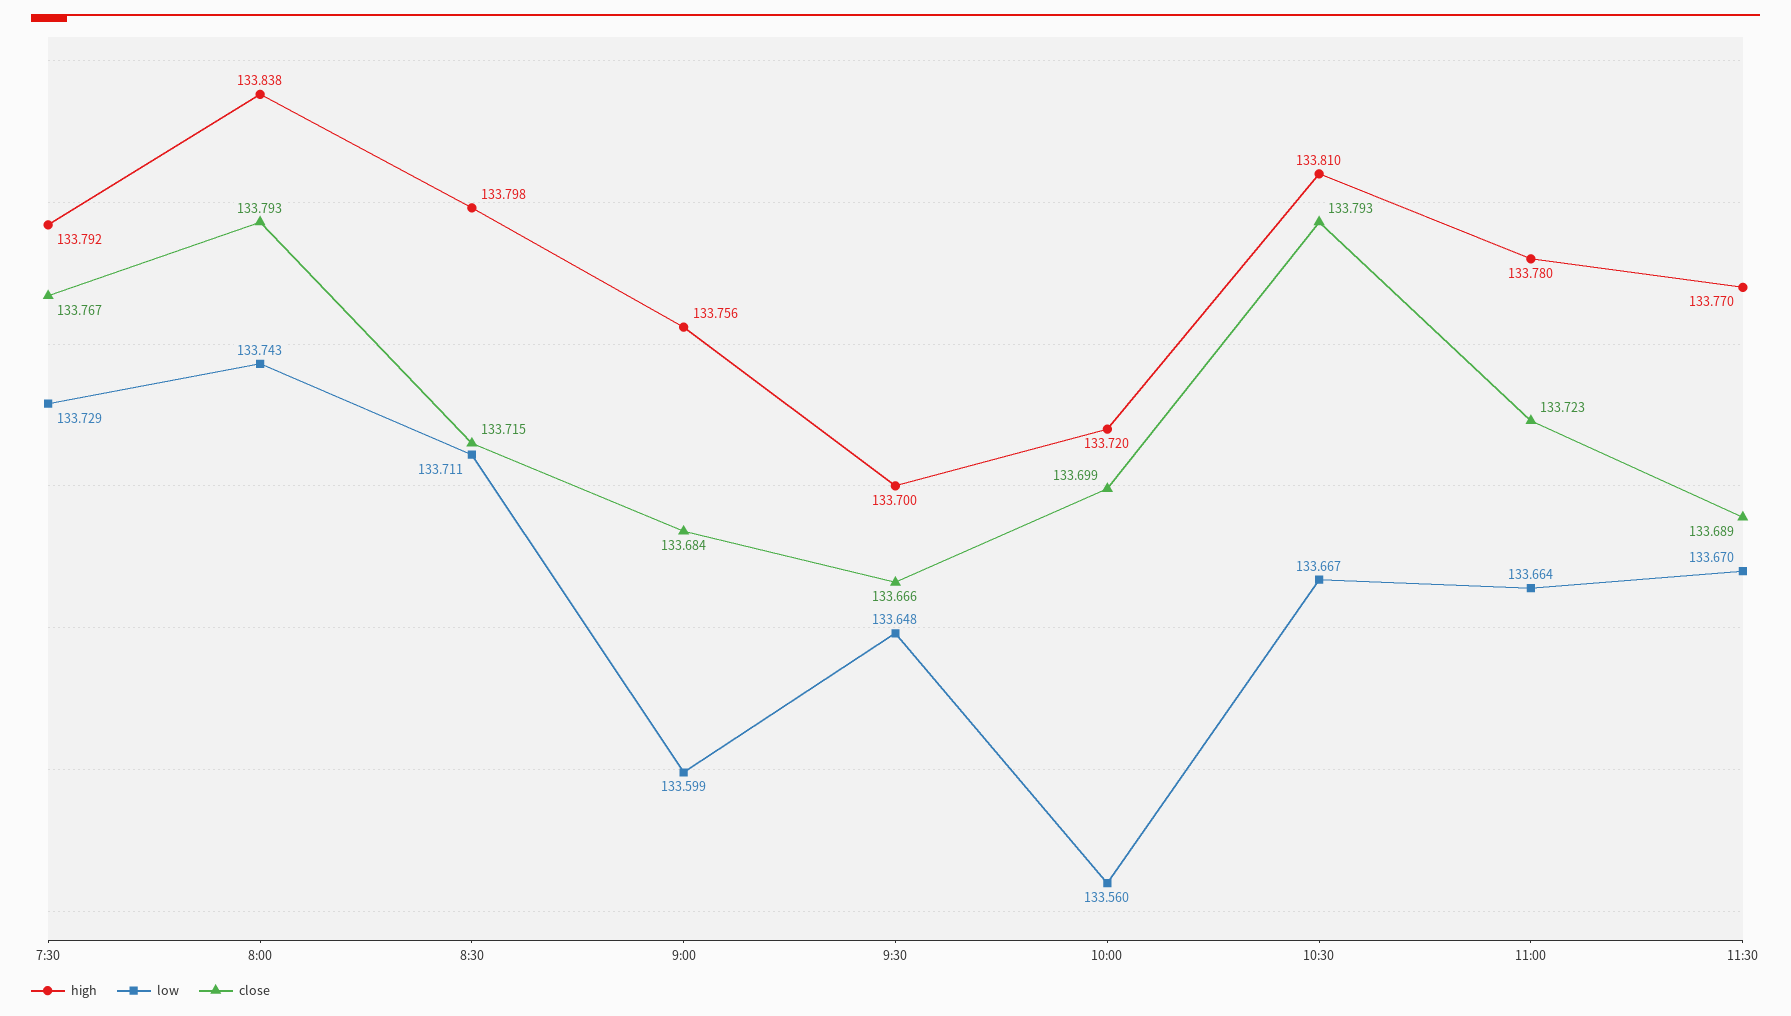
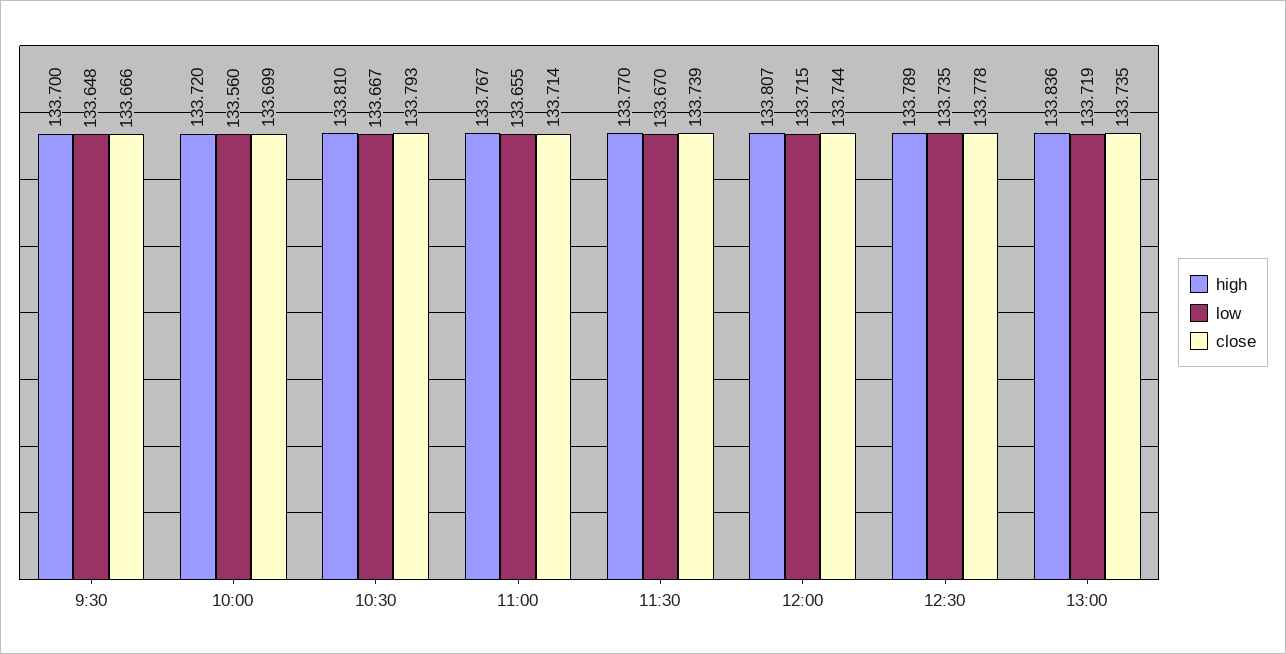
high, 7:30: 133.792 -> none
low, 7:30: 133.729 -> none
close, 7:30: 133.767 -> none
high, 8:00: 133.838 -> none
low, 8:00: 133.743 -> none
close, 8:00: 133.793 -> none
high, 8:30: 133.798 -> none
low, 8:30: 133.711 -> none
close, 8:30: 133.715 -> none
high, 9:00: 133.756 -> none
low, 9:00: 133.599 -> none
close, 9:00: 133.684 -> none
high, 11:00: 133.78 -> 133.767
low, 11:00: 133.664 -> 133.655
close, 11:00: 133.723 -> 133.714
close, 11:30: 133.689 -> 133.739
high, 12:00: none -> 133.807
low, 12:00: none -> 133.715
close, 12:00: none -> 133.744
high, 12:30: none -> 133.789
low, 12:30: none -> 133.735
close, 12:30: none -> 133.778
high, 13:00: none -> 133.836
low, 13:00: none -> 133.719
close, 13:00: none -> 133.735

